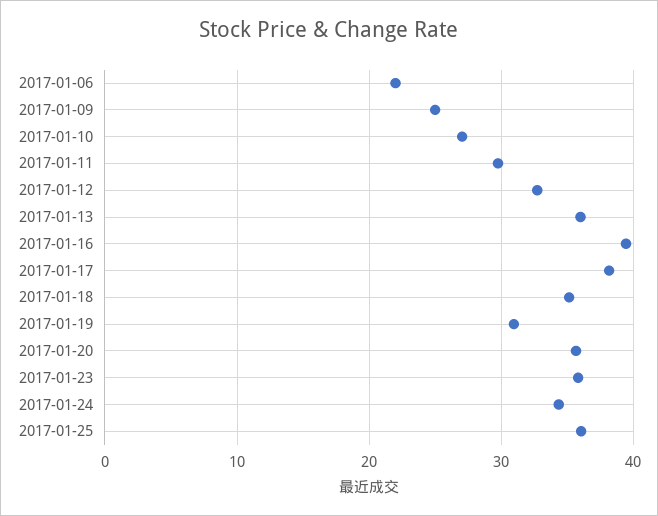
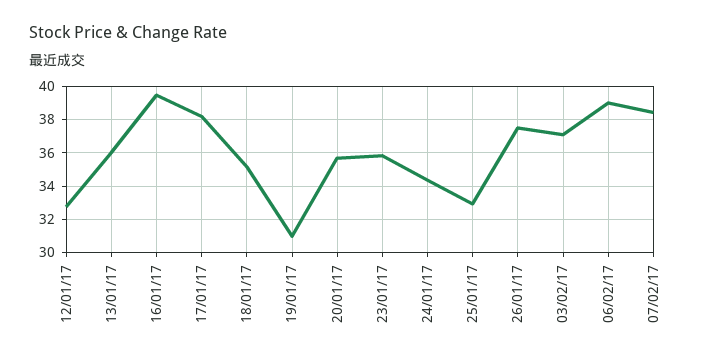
2017-01-06: 22 -> none
2017-01-09: 25 -> none
2017-01-10: 27 -> none
2017-01-11: 30 -> none
2017-01-25: 36 -> 33
26/01/17: none -> 37.5
03/02/17: none -> 37
06/02/17: none -> 39
07/02/17: none -> 38.5

